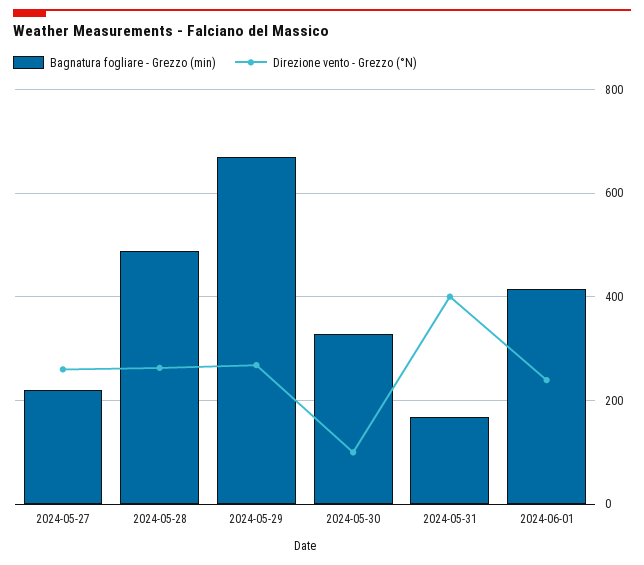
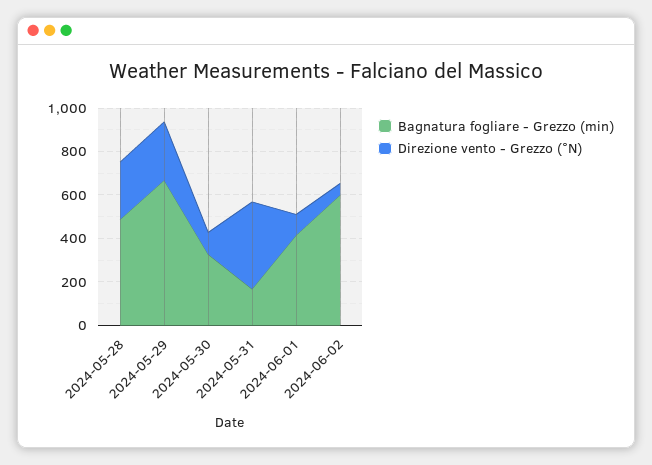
Bagnatura fogliare - Grezzo (min), 2024-05-27: 220 -> none
Direzione vento - Grezzo (°N), 2024-05-27: 260 -> none
Direzione vento - Grezzo (°N), 2024-06-01: 240 -> 100
Bagnatura fogliare - Grezzo (min), 2024-06-02: none -> 600
Direzione vento - Grezzo (°N), 2024-06-02: none -> 50

